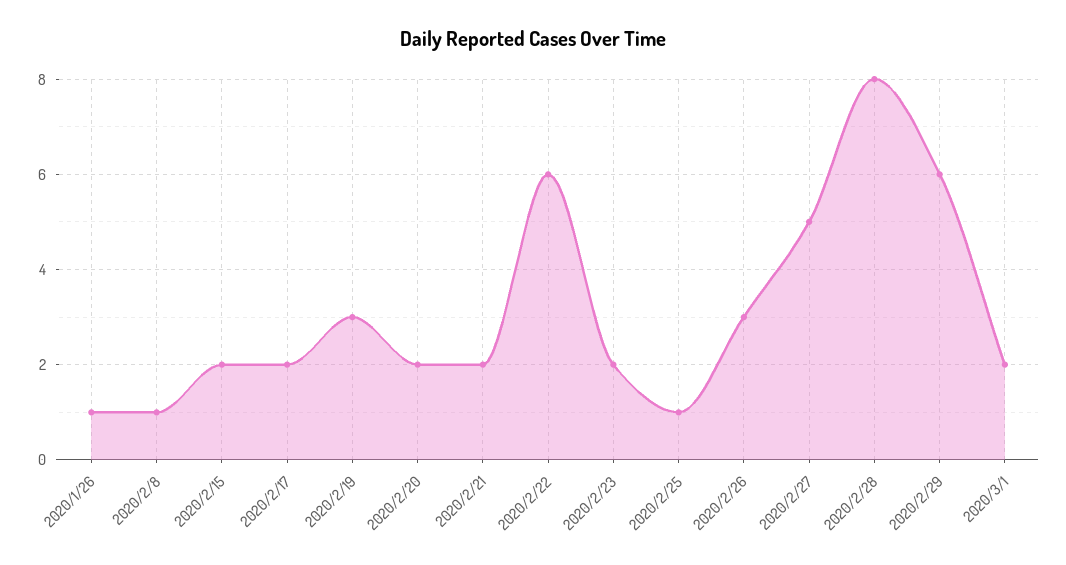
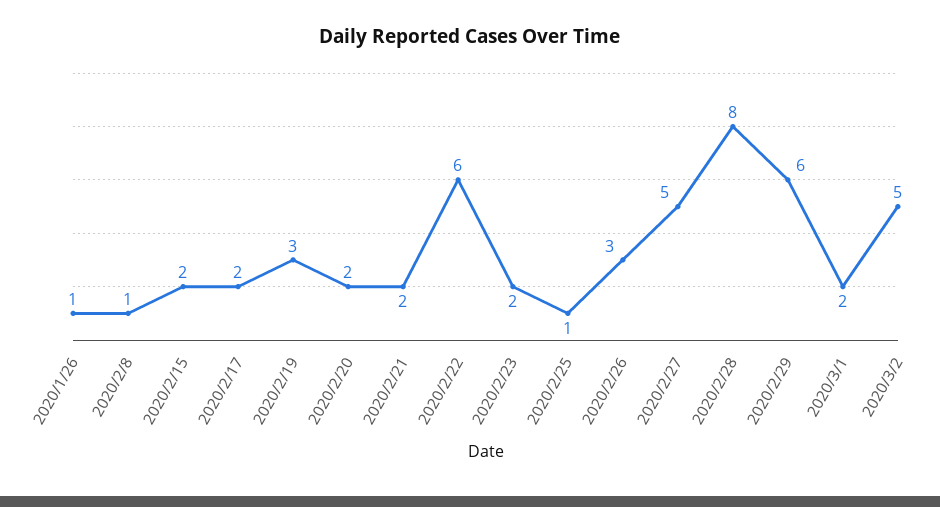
2020/3/2: none -> 5

